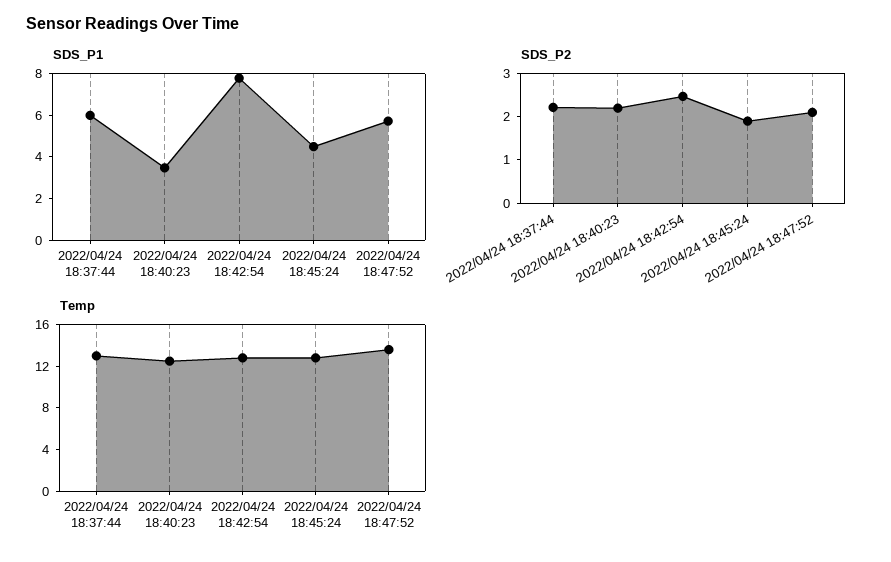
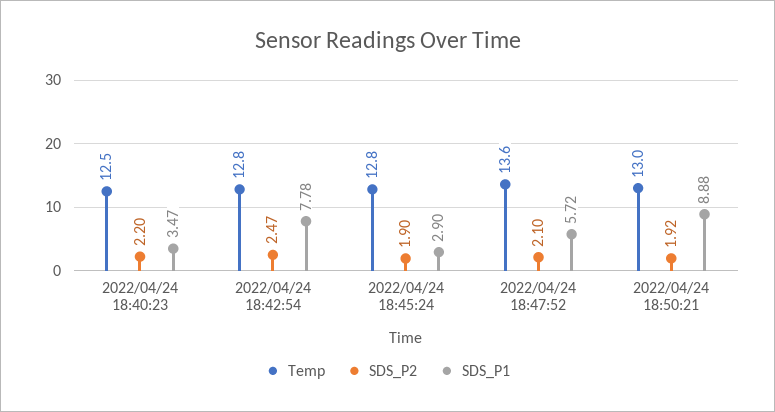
SDS_P1, 2022/04/24 18:37:44: 6 -> none
SDS_P1, 2022/04/24 18:45:24: 4.5 -> 2.9
SDS_P2, 2022/04/24 18:37:44: 2.2 -> none
Temp, 2022/04/24 18:37:44: 13 -> none
Temp, 2022/04/24 18:50:21: none -> 13
SDS_P2, 2022/04/24 18:50:21: none -> 1.92
SDS_P1, 2022/04/24 18:50:21: none -> 8.88

